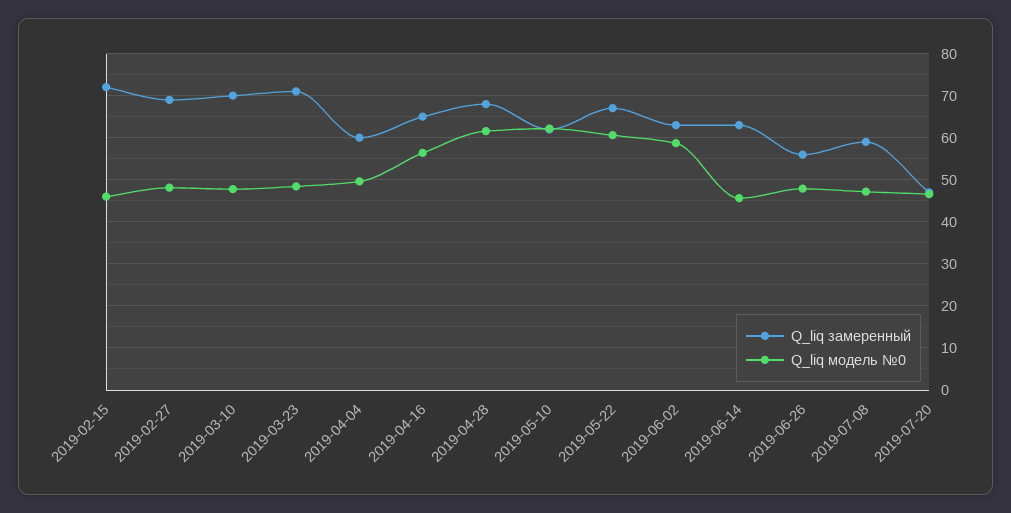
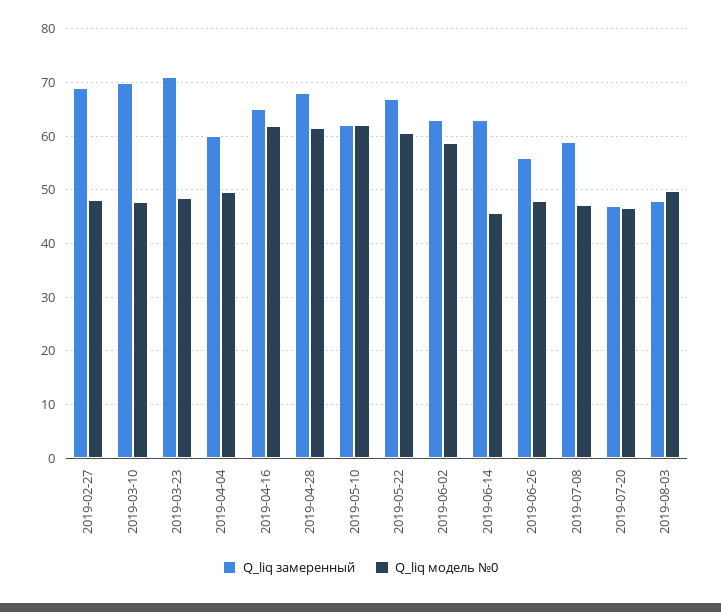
Q_liq замеренный, 2019-02-15: 72 -> none
Q_liq модель №0, 2019-02-15: 46 -> none
Q_liq модель №0, 2019-04-16: 56 -> 62
Q_liq замеренный, 2019-08-03: none -> 48
Q_liq модель №0, 2019-08-03: none -> 50

